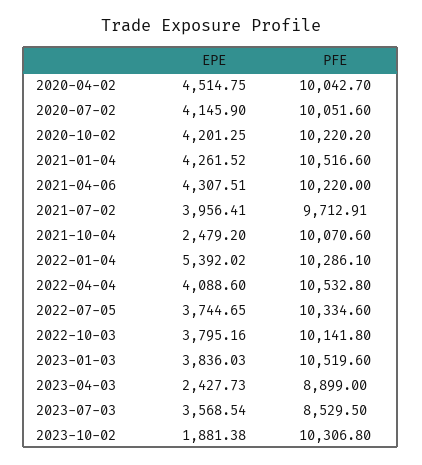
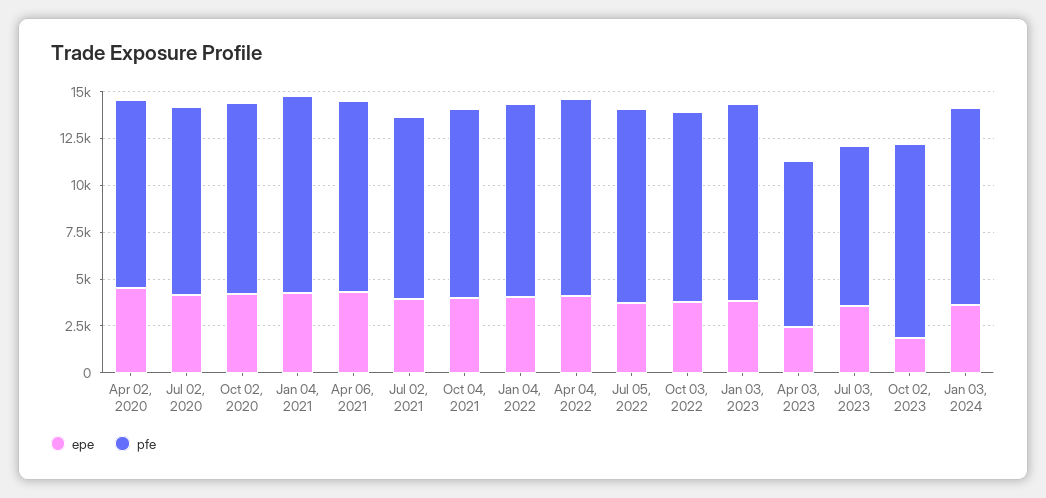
EPE, 2021-10-04: 2479.2 -> 4000
EPE, 2022-01-04: 5392.02 -> 4000
EPE, Jan 03, 2024: none -> 3500
PFE, Jan 03, 2024: none -> 10500

